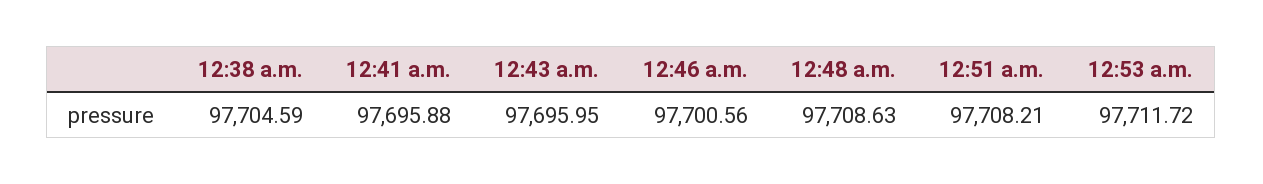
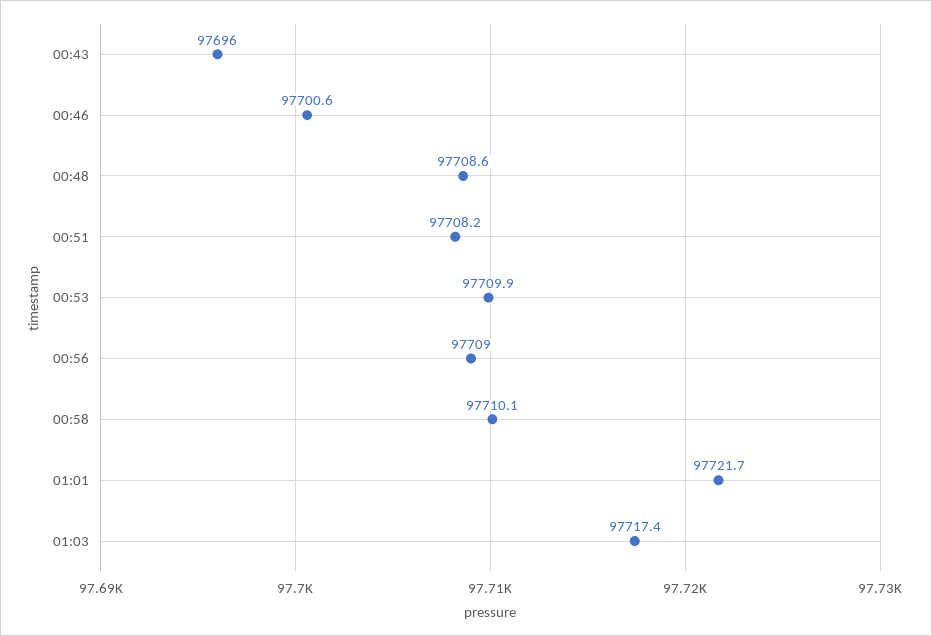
12:38 a.m.: 97704.59 -> none
12:41 a.m.: 97695.88 -> none
12:53 a.m.: 97711.72 -> 97709.9
00:56: none -> 97709
00:58: none -> 97710.1
01:01: none -> 97721.7
01:03: none -> 97717.4

